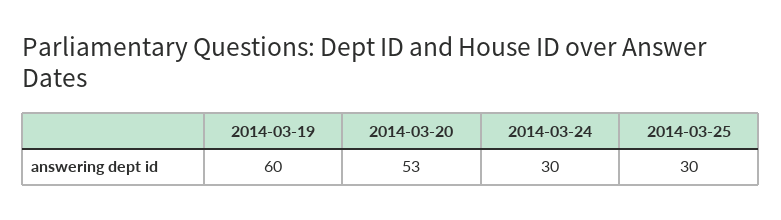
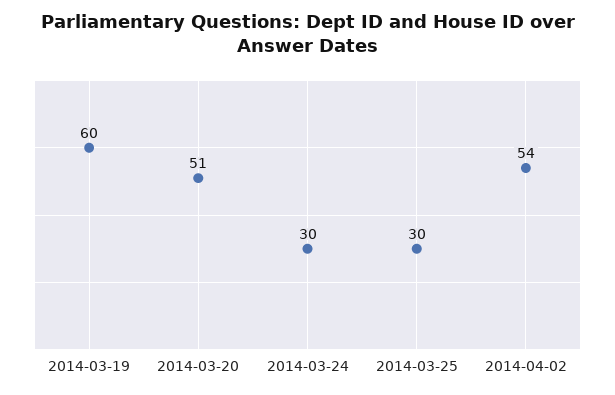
2014-03-20: 53 -> 51
2014-04-02: none -> 54

